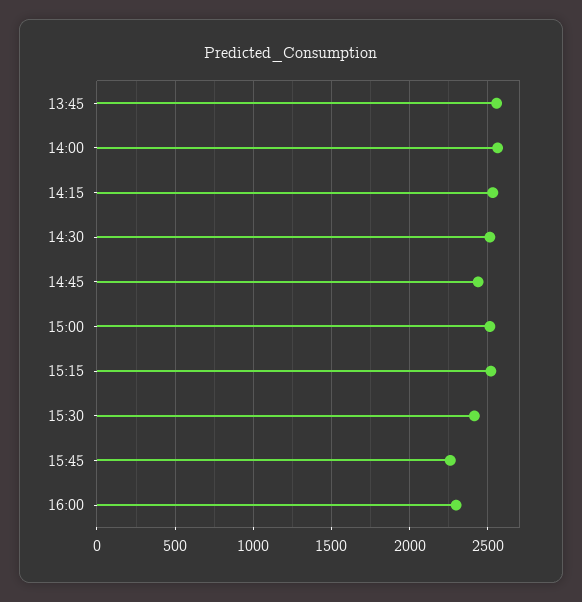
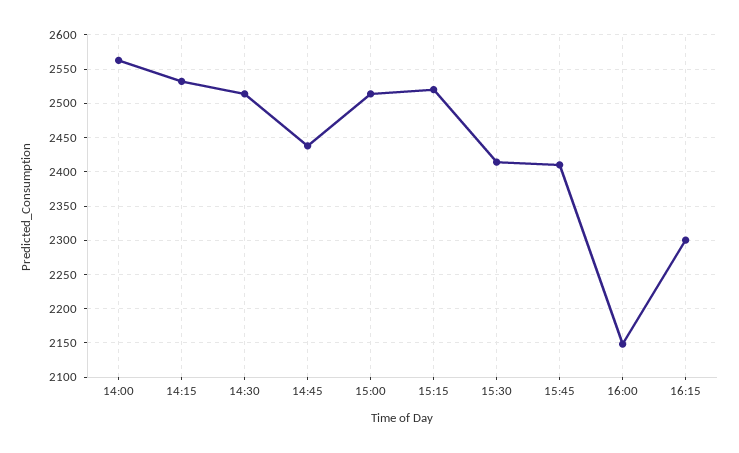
13:45: 2550 -> none
15:45: 2250 -> 2410
16:00: 2300 -> 2150
16:15: none -> 2300

